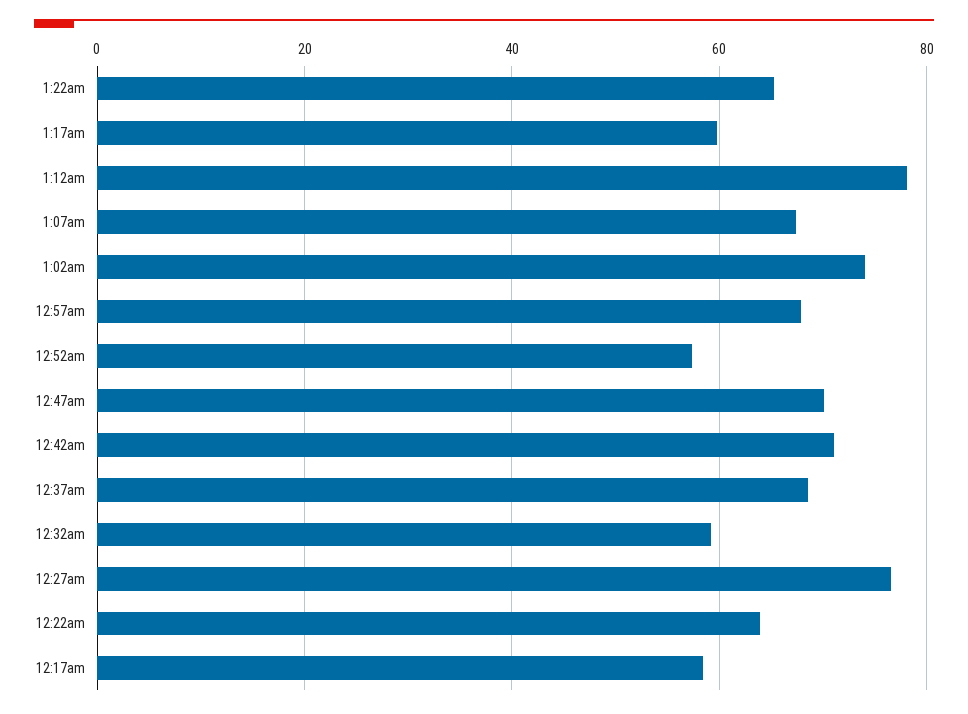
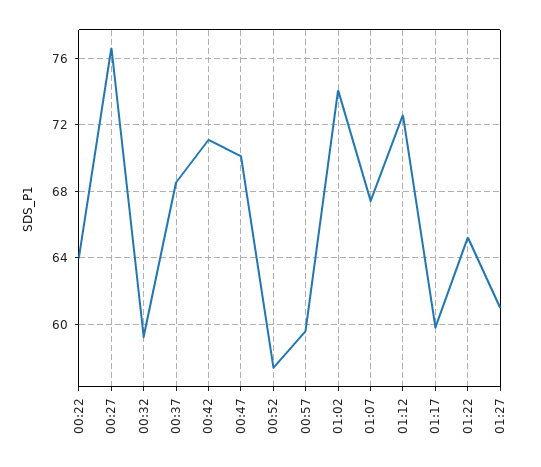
1:12am: 78 -> 72.5
12:57am: 68 -> 59.5
12:17am: 58 -> none
01:27: none -> 61

